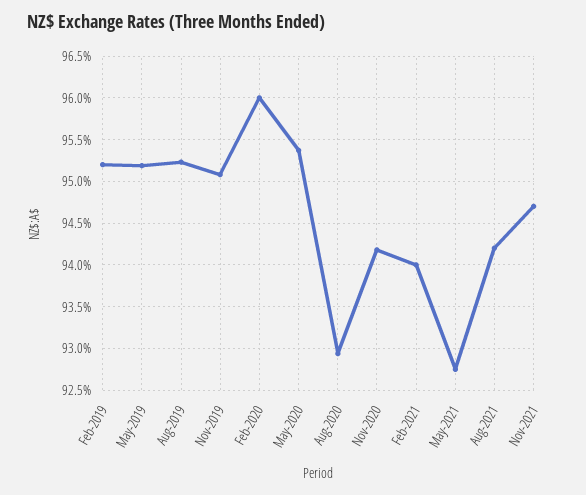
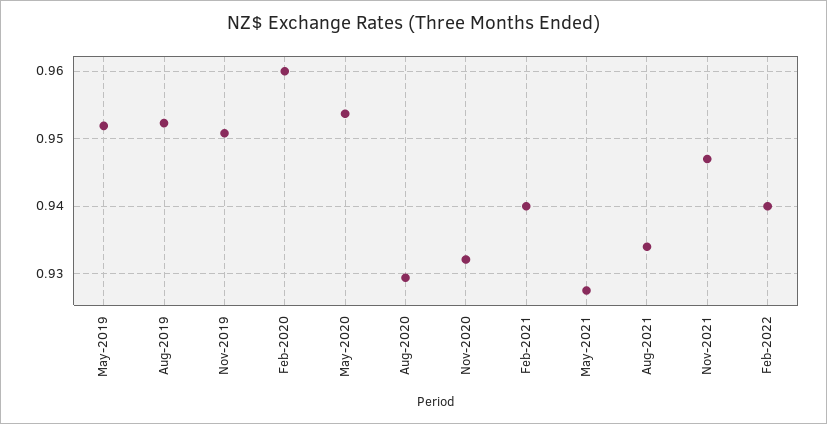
Feb-2019: 0.952 -> none
Nov-2020: 0.942 -> 0.932
Aug-2021: 0.942 -> 0.934
Feb-2022: none -> 0.94

